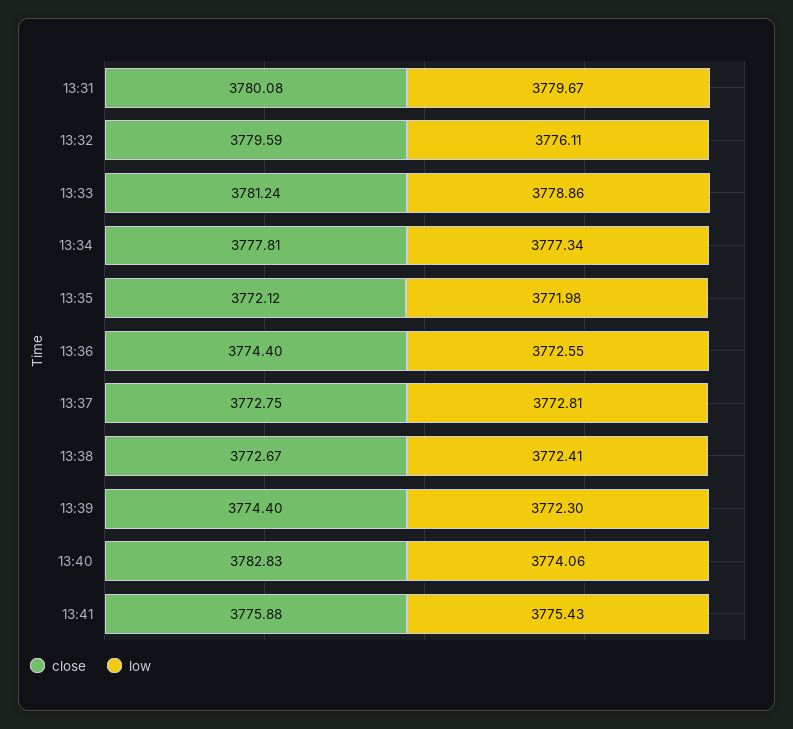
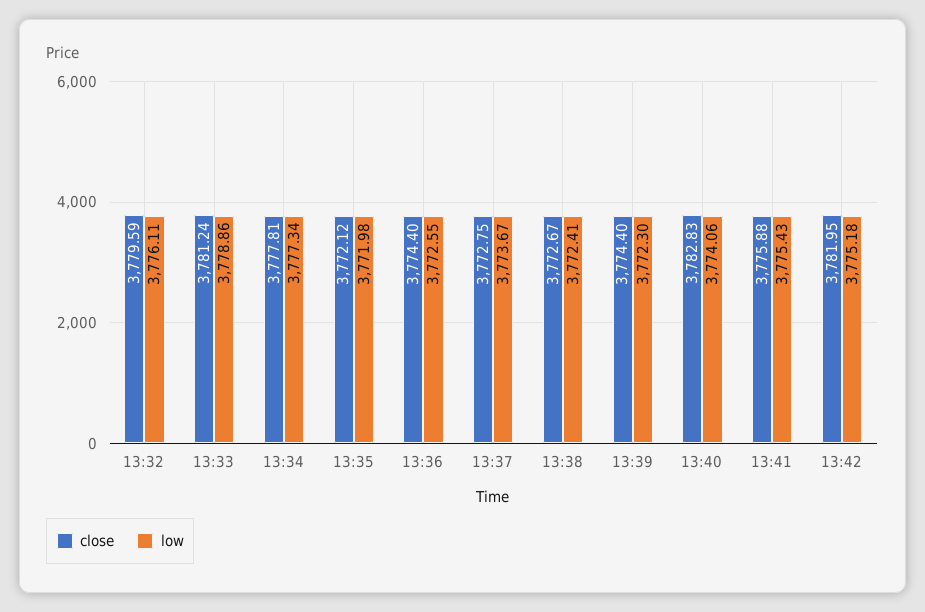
close, 13:31: 3780.08 -> none
low, 13:31: 3779.67 -> none
low, 13:37: 3772.81 -> 3773.67
close, 13:42: none -> 3781.95
low, 13:42: none -> 3775.18

